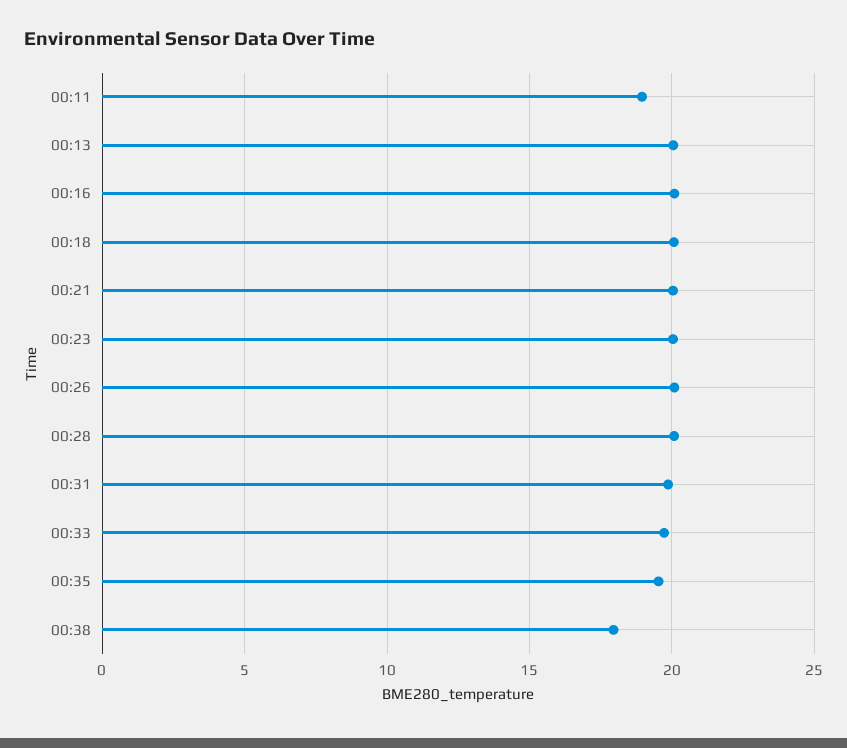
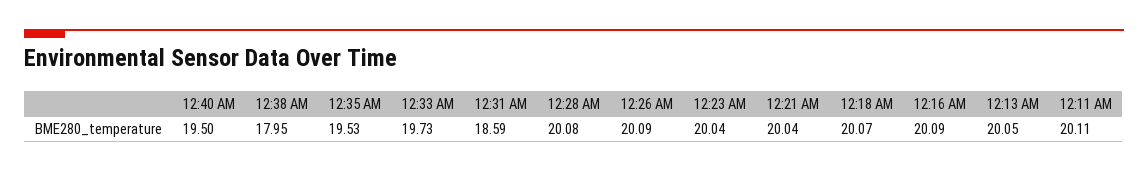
00:11: 19 -> 20.11
00:31: 20 -> 18.59
12:40 AM: none -> 19.5

